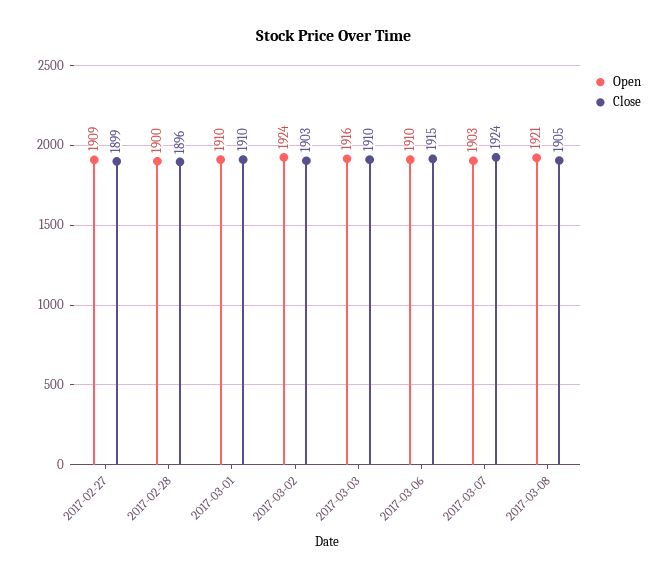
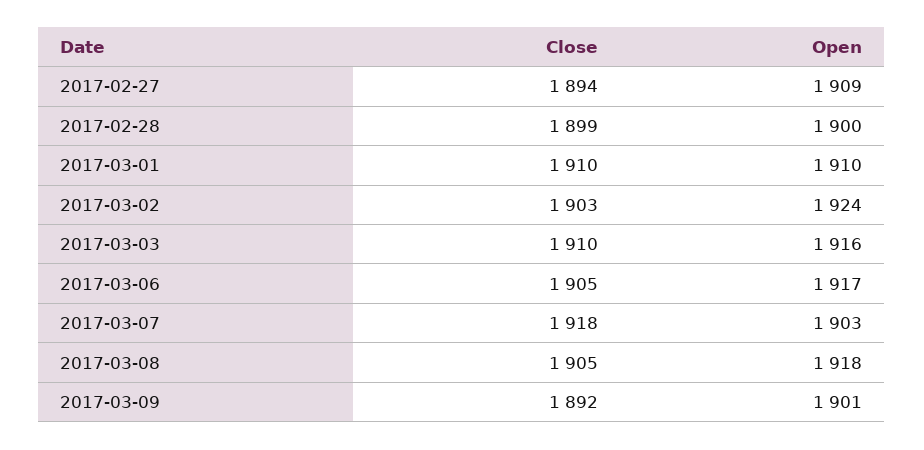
Close, 2017-02-27: 1899 -> 1894
Close, 2017-02-28: 1896 -> 1899
Open, 2017-03-06: 1910 -> 1917
Close, 2017-03-06: 1915 -> 1905
Close, 2017-03-07: 1924 -> 1918
Open, 2017-03-08: 1921 -> 1918
Close, 2017-03-09: none -> 1892
Open, 2017-03-09: none -> 1901

